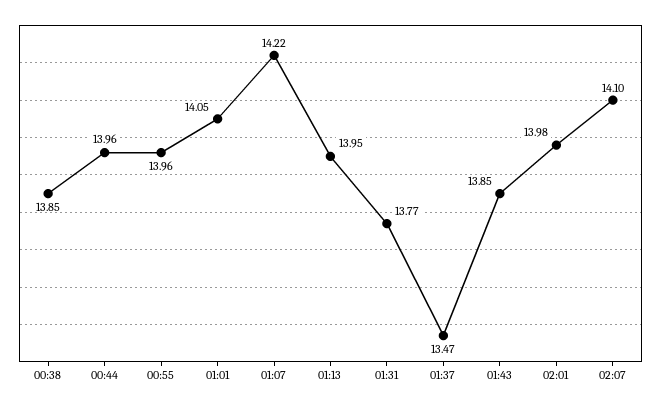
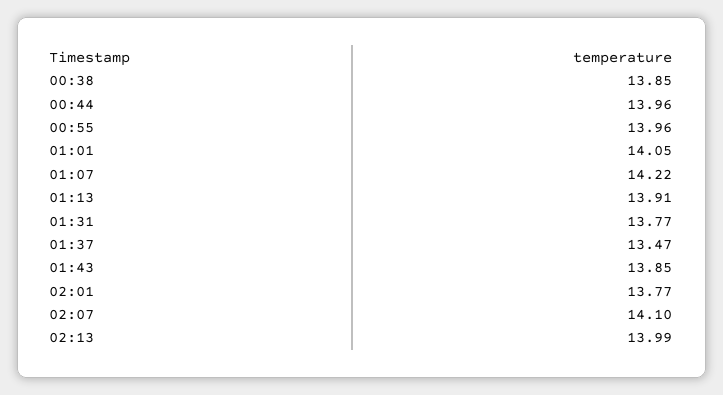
01:13: 13.95 -> 13.91
02:01: 13.98 -> 13.77
02:13: none -> 13.99

